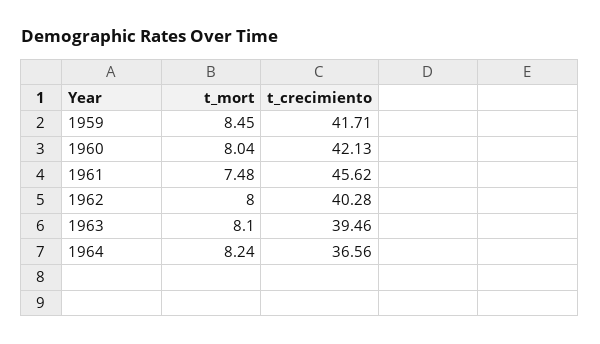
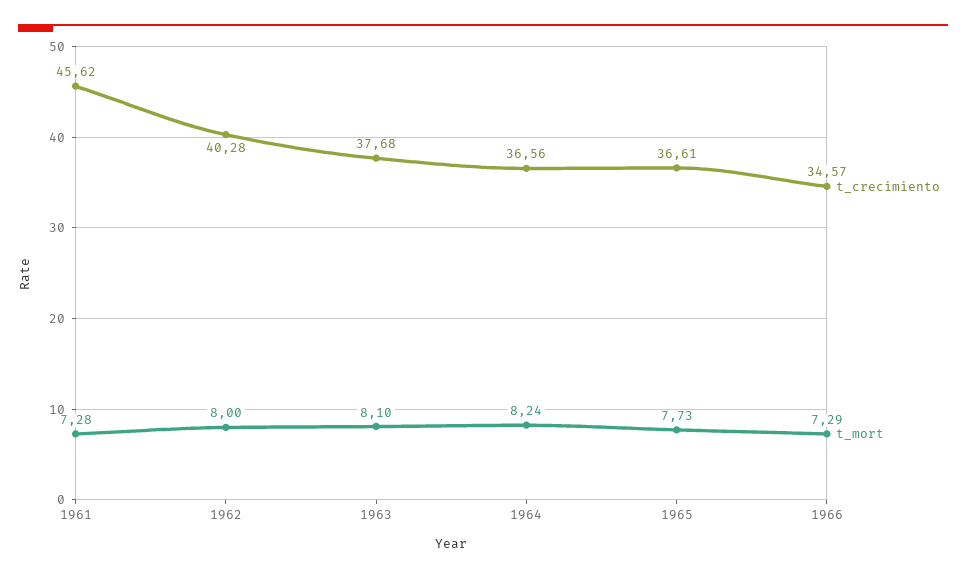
t_mort, 1959: 8.45 -> none
t_crecimiento, 1959: 41.71 -> none
t_mort, 1960: 8.04 -> none
t_crecimiento, 1960: 42.13 -> none
t_mort, 1961: 7.48 -> 7.28
t_crecimiento, 1963: 39.46 -> 37.68
t_crecimiento, 1965: none -> 36.61
t_mort, 1965: none -> 7.73
t_crecimiento, 1966: none -> 34.57
t_mort, 1966: none -> 7.29

